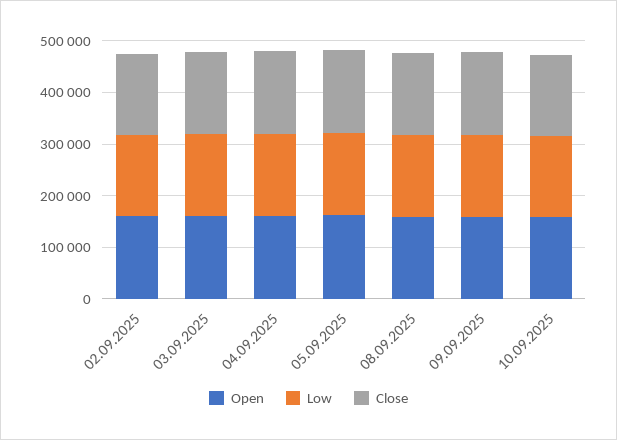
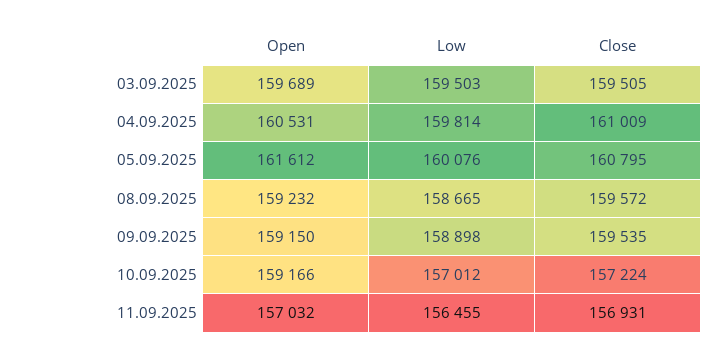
Open, 02.09.2025: 160000 -> none
Low, 02.09.2025: 160000 -> none
Close, 02.09.2025: 160000 -> none
Open, 11.09.2025: none -> 157032
Low, 11.09.2025: none -> 156455
Close, 11.09.2025: none -> 156931

